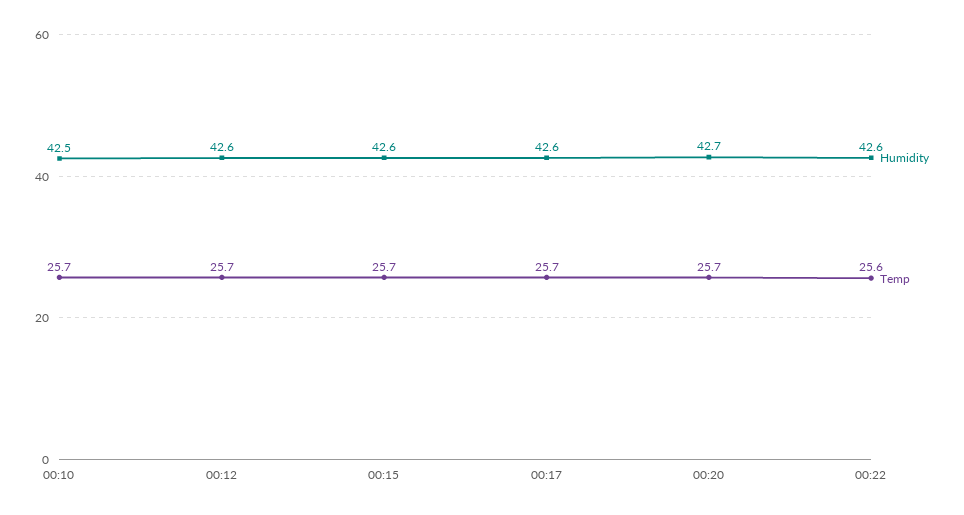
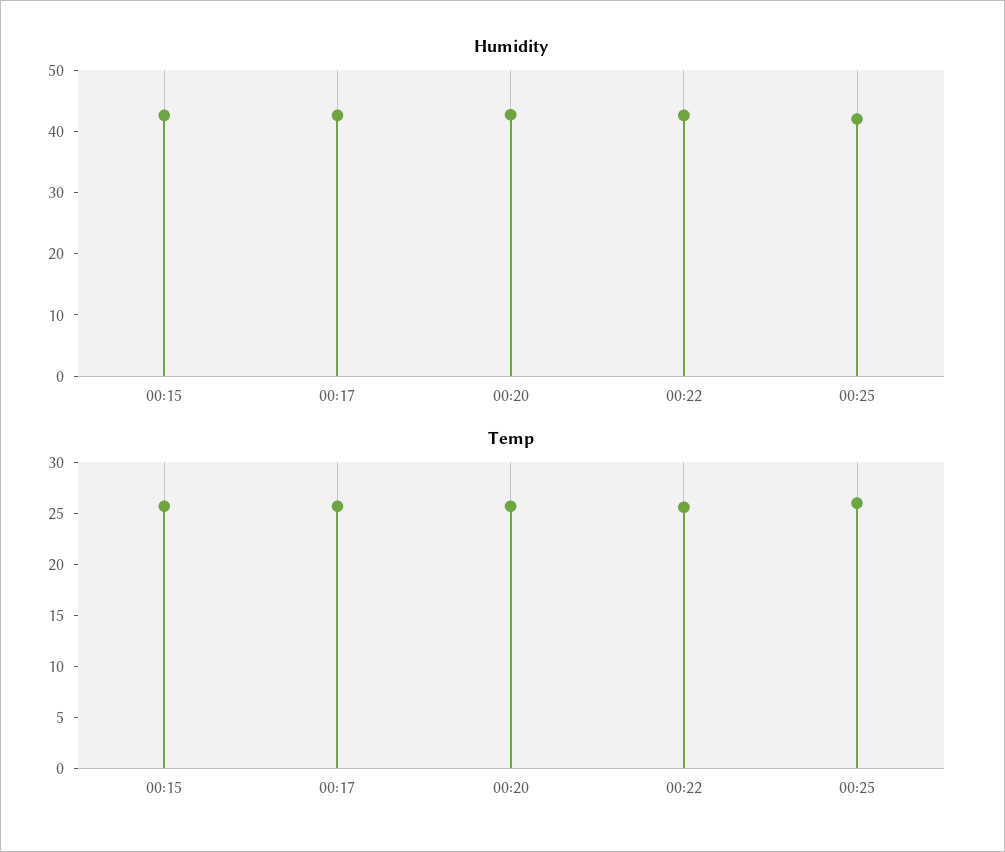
Humidity, 00:10: 42.5 -> none
Temp, 00:10: 25.7 -> none
Humidity, 00:12: 42.6 -> none
Temp, 00:12: 25.7 -> none
Humidity, 00:25: none -> 42
Temp, 00:25: none -> 26

